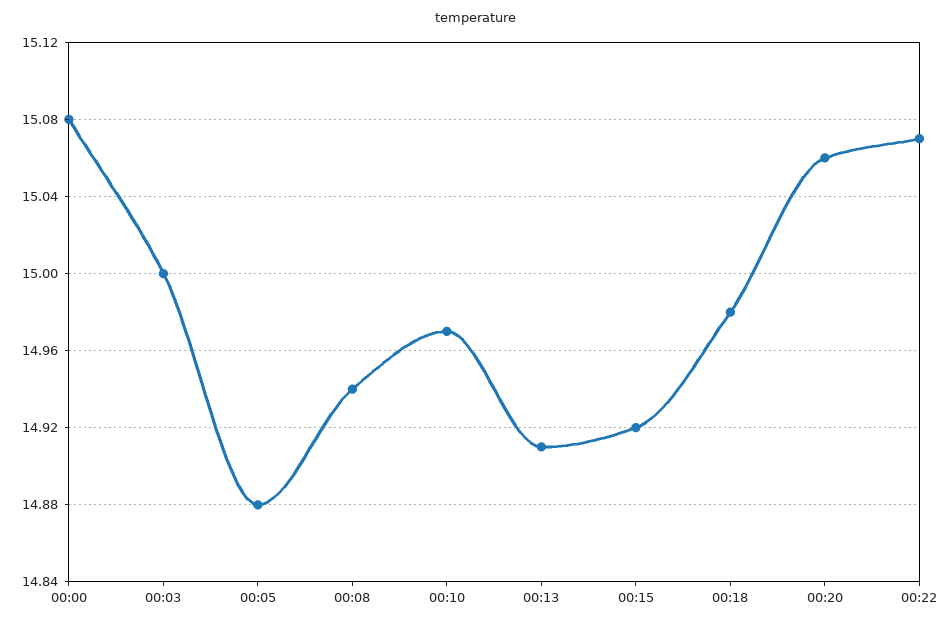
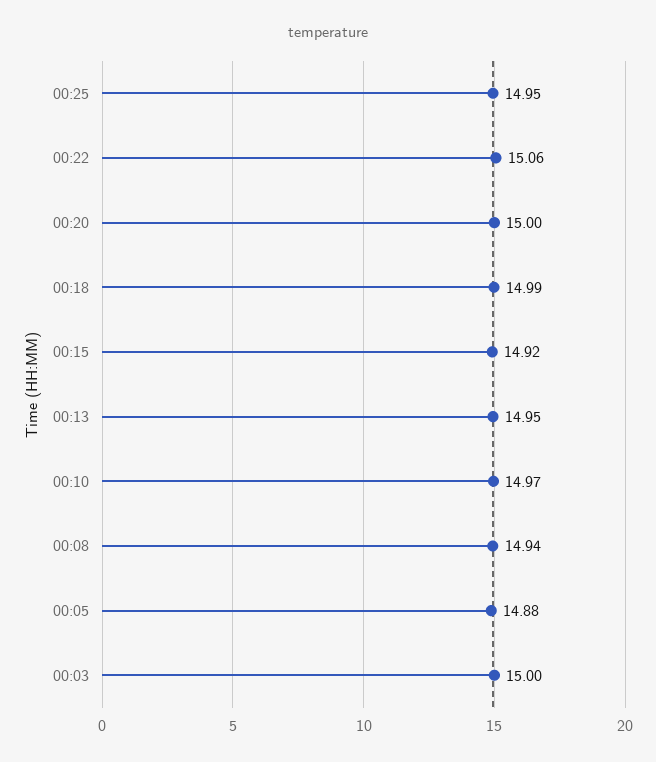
00:00: 15.08 -> none
00:13: 14.91 -> 14.95
00:18: 14.98 -> 14.99
00:20: 15.06 -> 15
00:22: 15.07 -> 15.06
00:25: none -> 14.95

